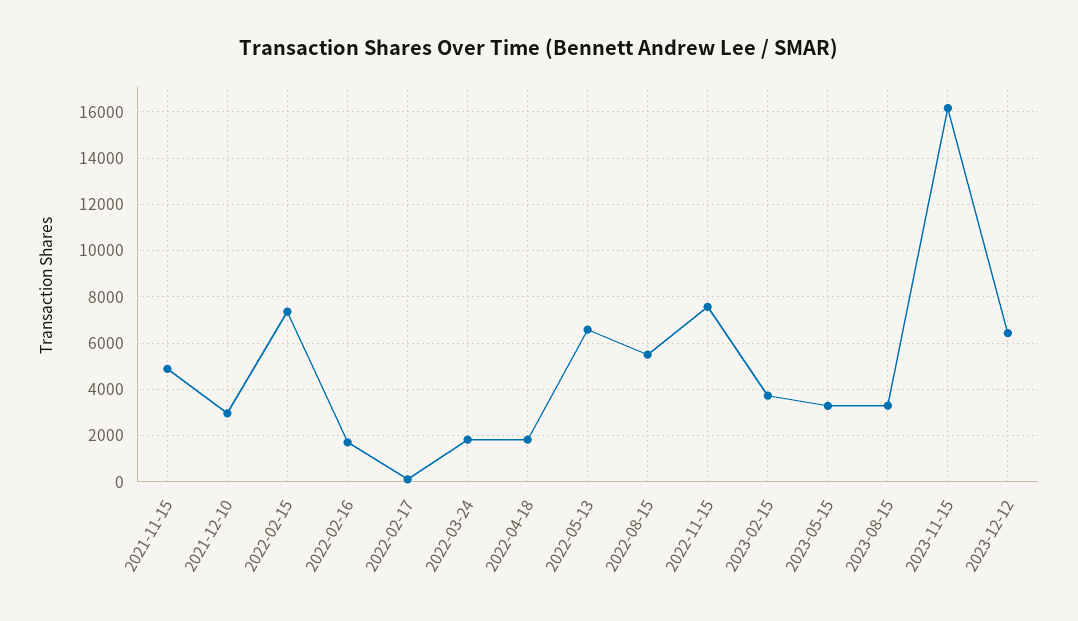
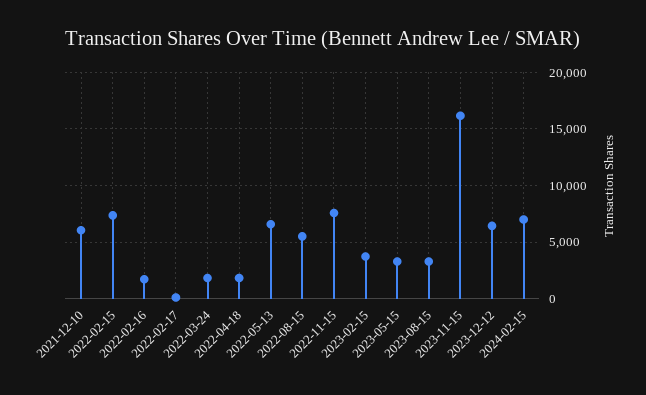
2021-11-15: 5000 -> none
2021-12-10: 3000 -> 6000
2024-02-15: none -> 7000

